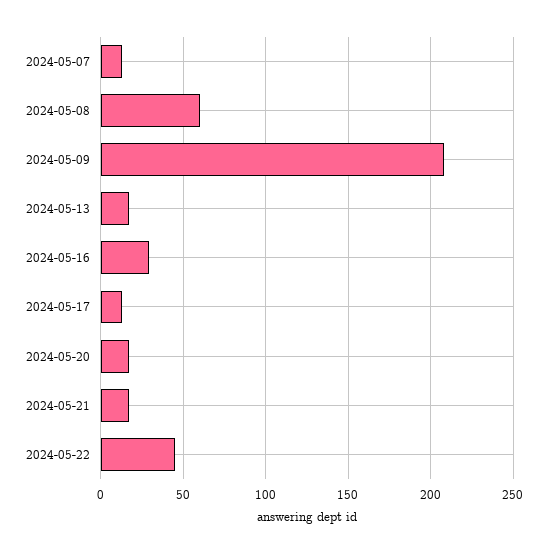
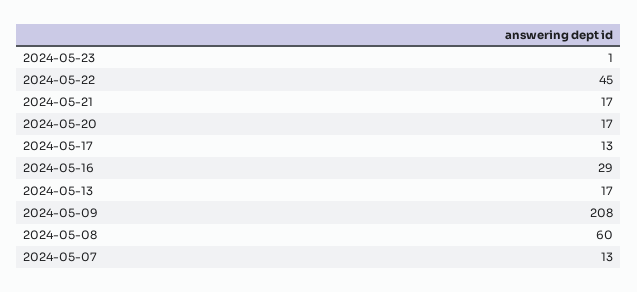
2024-05-23: none -> 1

